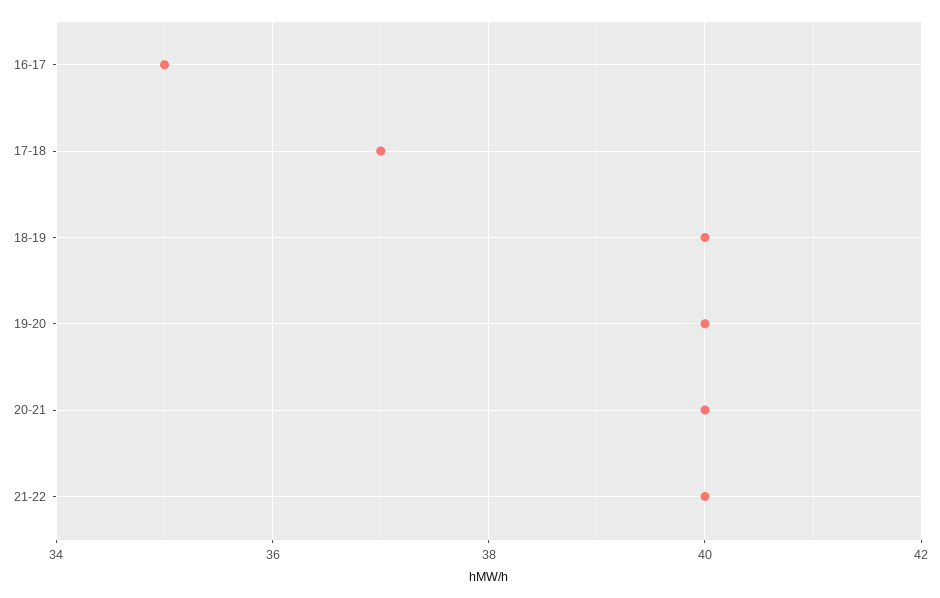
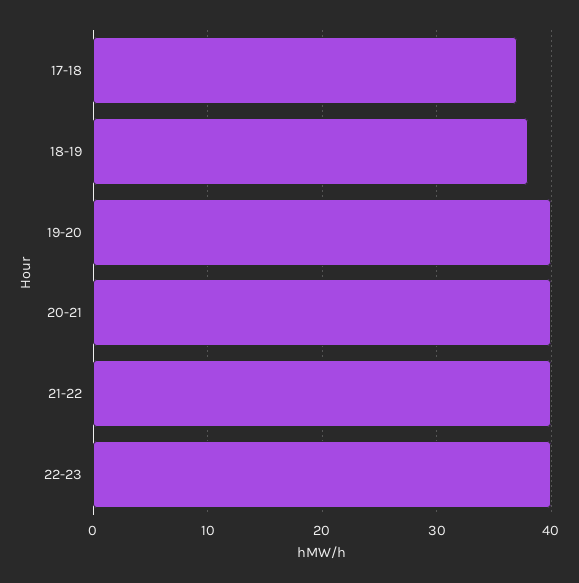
16-17: 35 -> none
18-19: 40 -> 38
22-23: none -> 40

